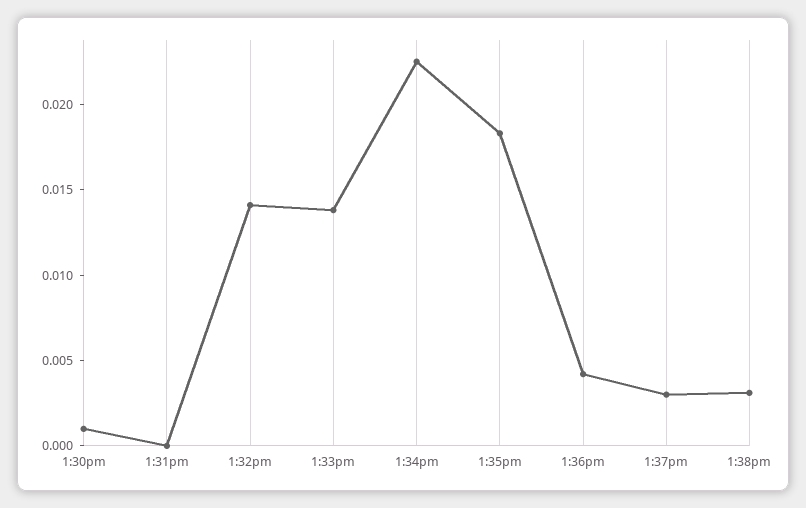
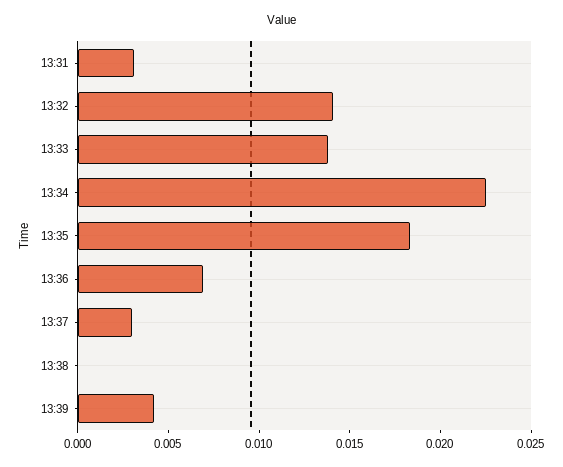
1:30pm: 0.001 -> none
1:31pm: 0 -> 0.003
1:36pm: 0.004 -> 0.007
1:38pm: 0.003 -> 0
13:39: none -> 0.004

